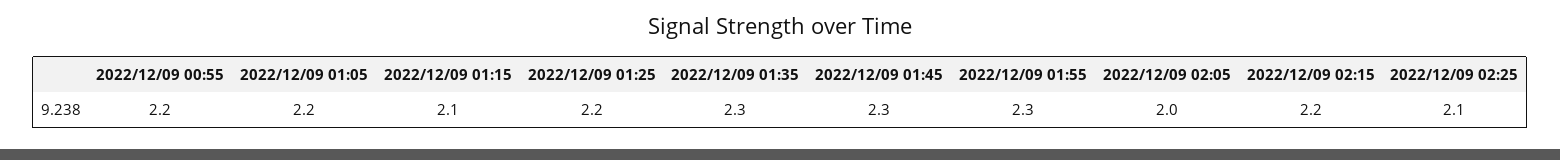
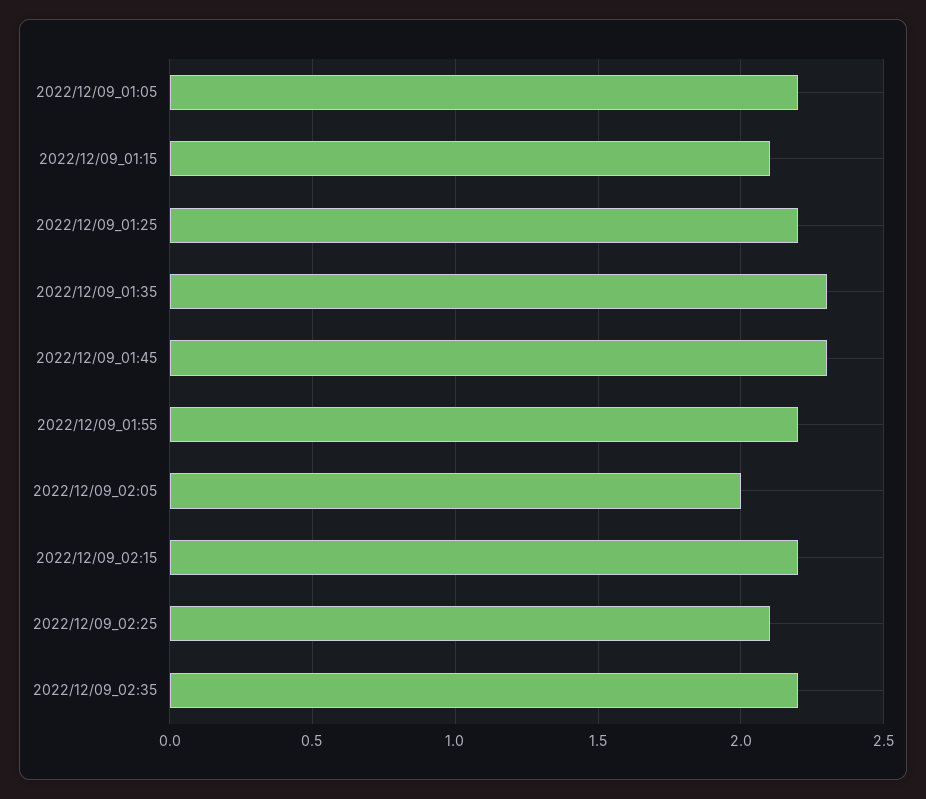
2022/12/09 00:55: 2.2 -> none
2022/12/09 01:55: 2.3 -> 2.2
2022/12/09_02:35: none -> 2.2

